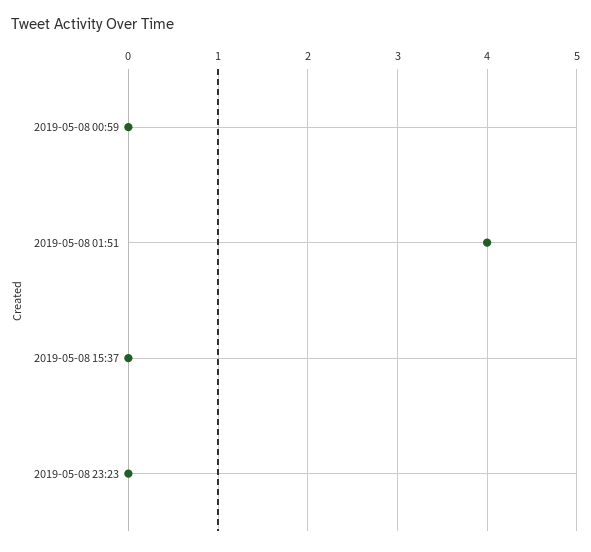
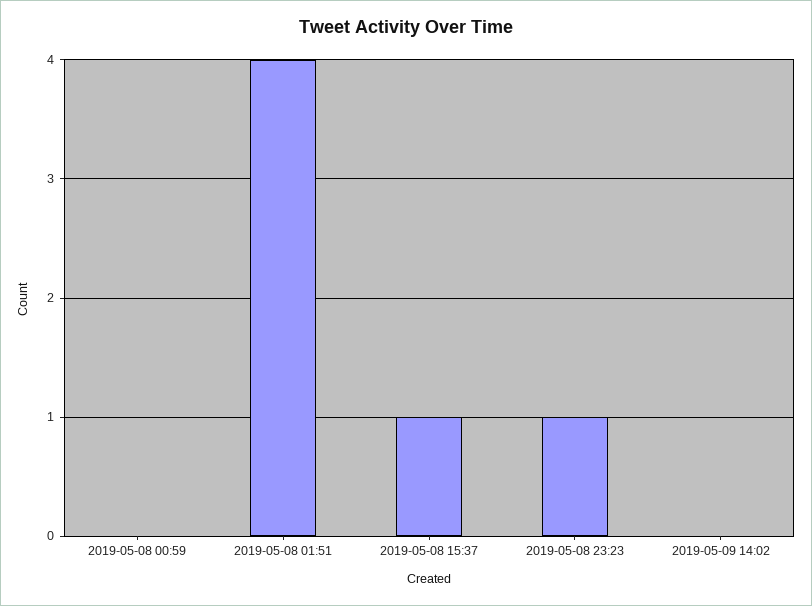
2019-05-08 15:37: 0 -> 1
2019-05-08 23:23: 0 -> 1
2019-05-09 14:02: none -> 0

